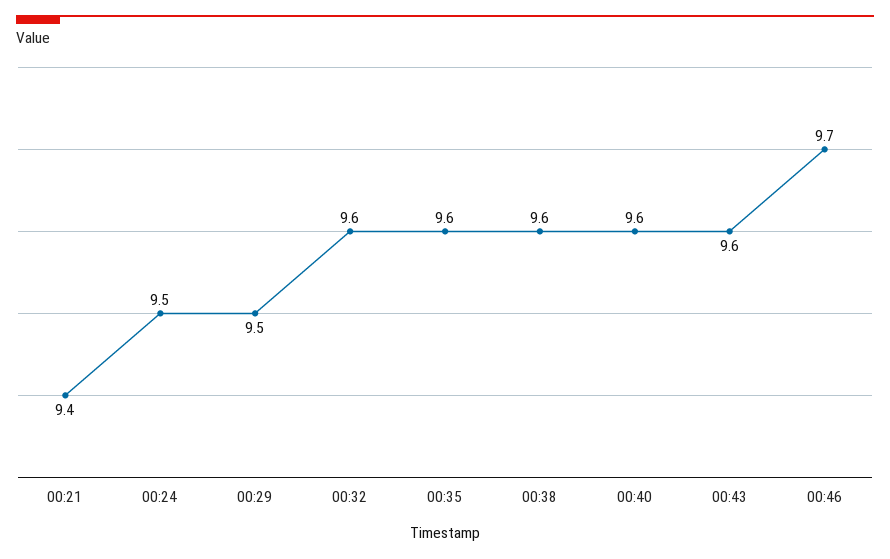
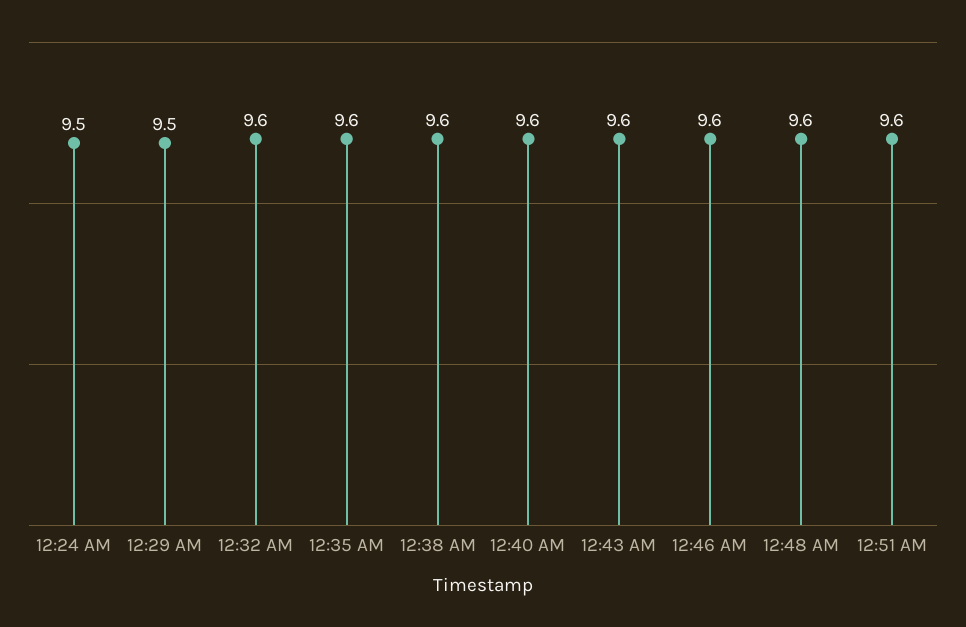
00:21: 9.4 -> none
00:46: 9.7 -> 9.6
12:48 AM: none -> 9.6
12:51 AM: none -> 9.6

